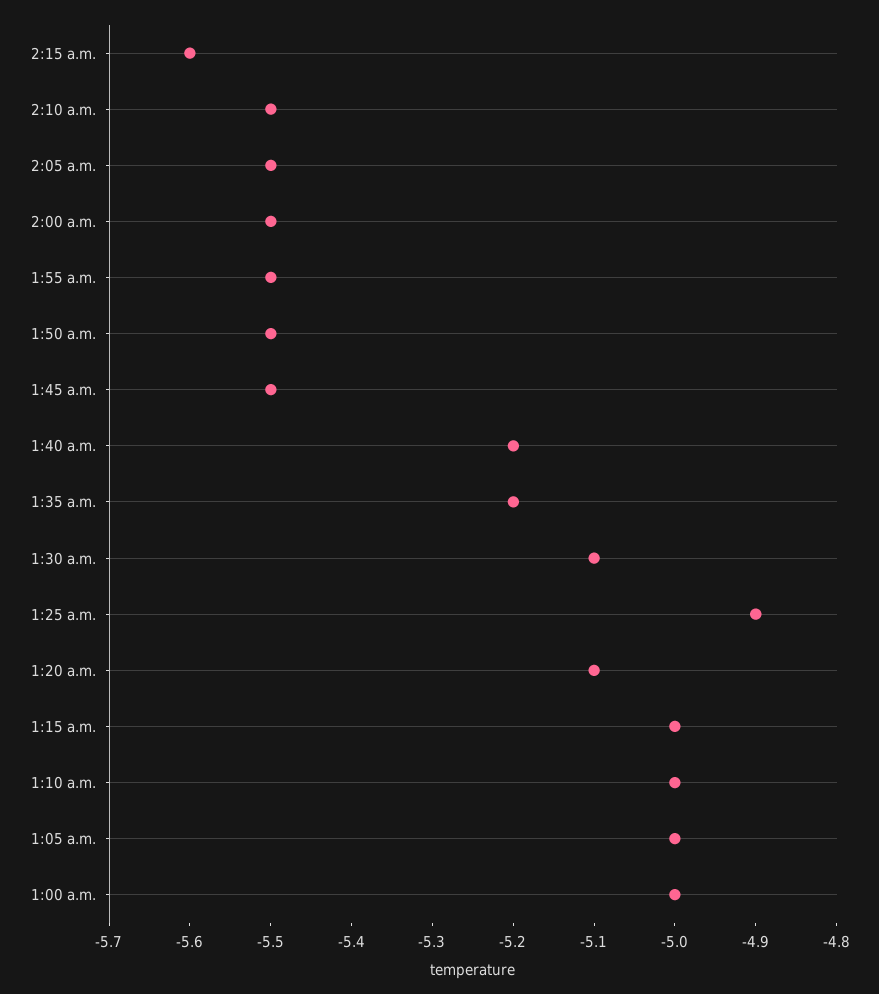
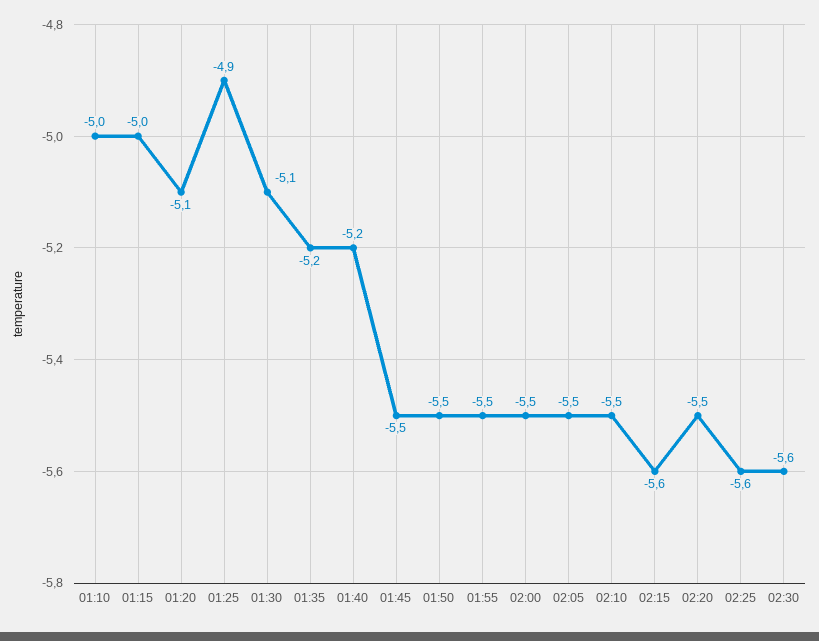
1:05 a.m.: -5 -> none
1:00 a.m.: -5 -> none
02:20: none -> -5.5
02:25: none -> -5.6
02:30: none -> -5.6

